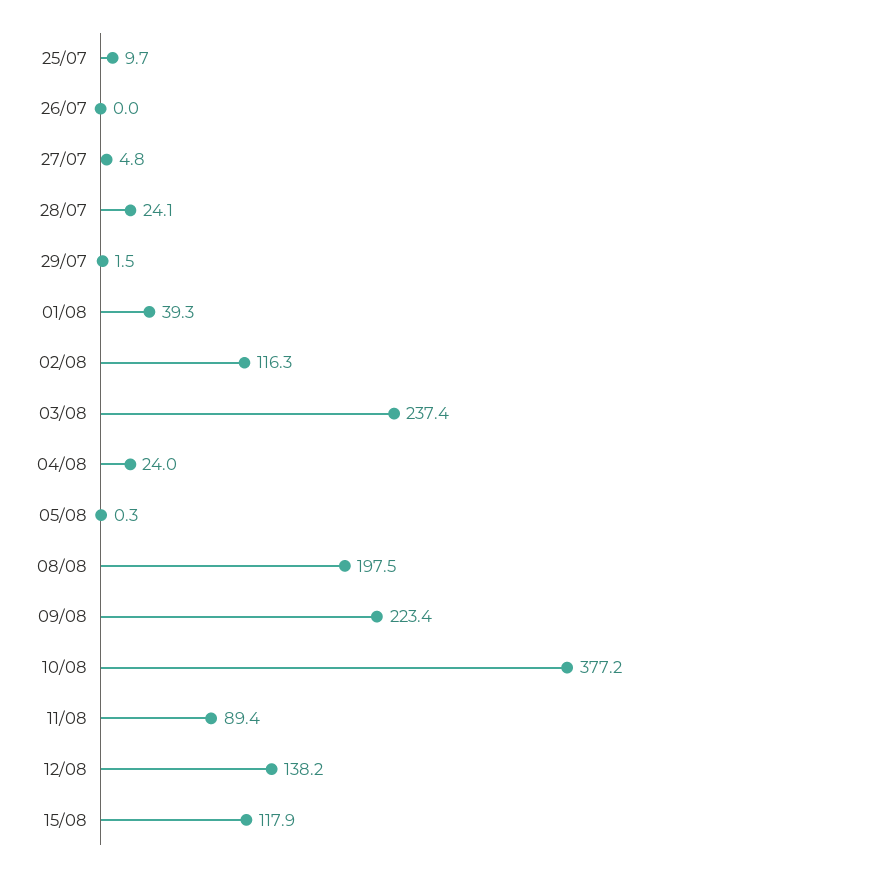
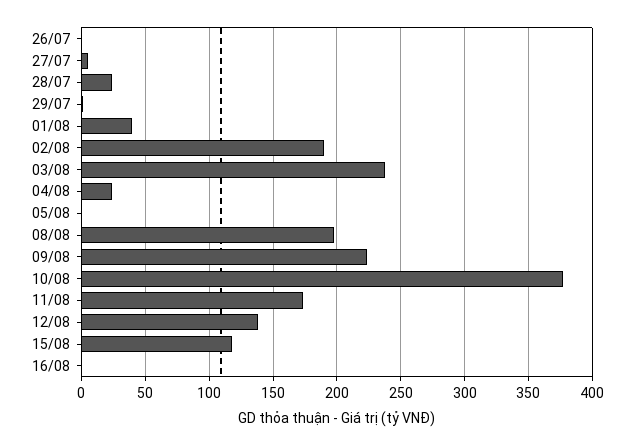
25/07: 9.7 -> none
02/08: 116.3 -> 190
11/08: 89.4 -> 175
16/08: none -> 0

